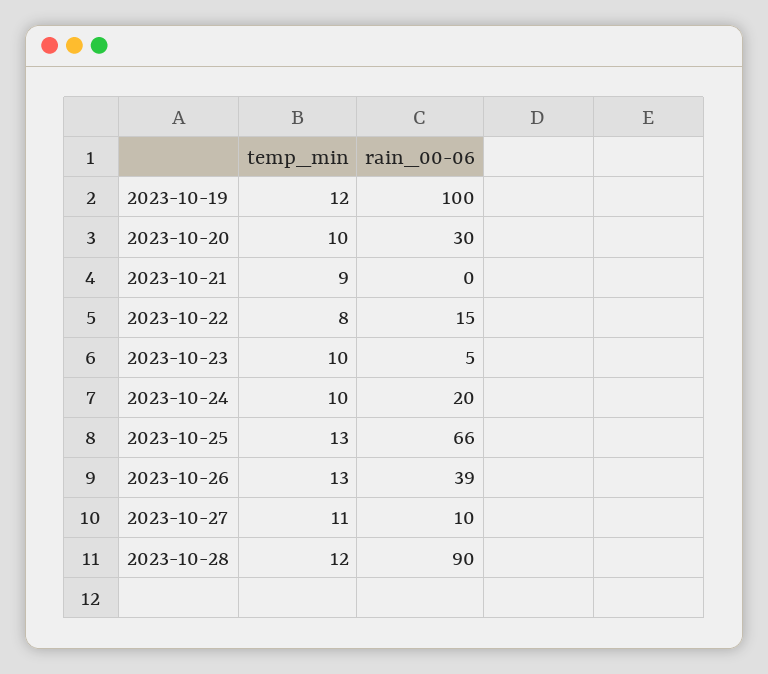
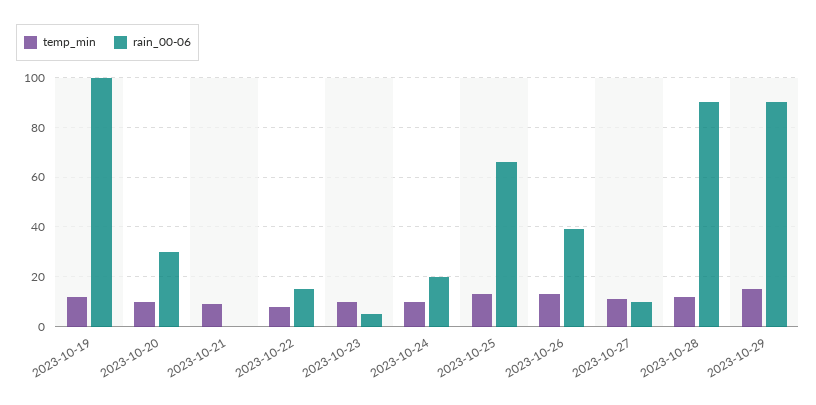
temp_min, 2023-10-29: none -> 15
rain_00-06, 2023-10-29: none -> 90

